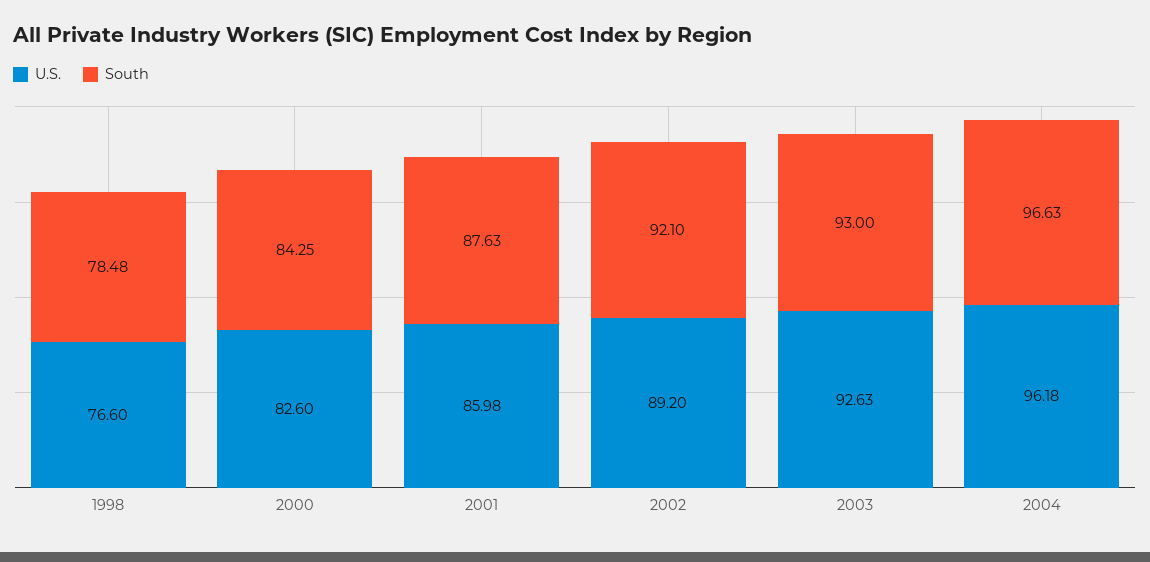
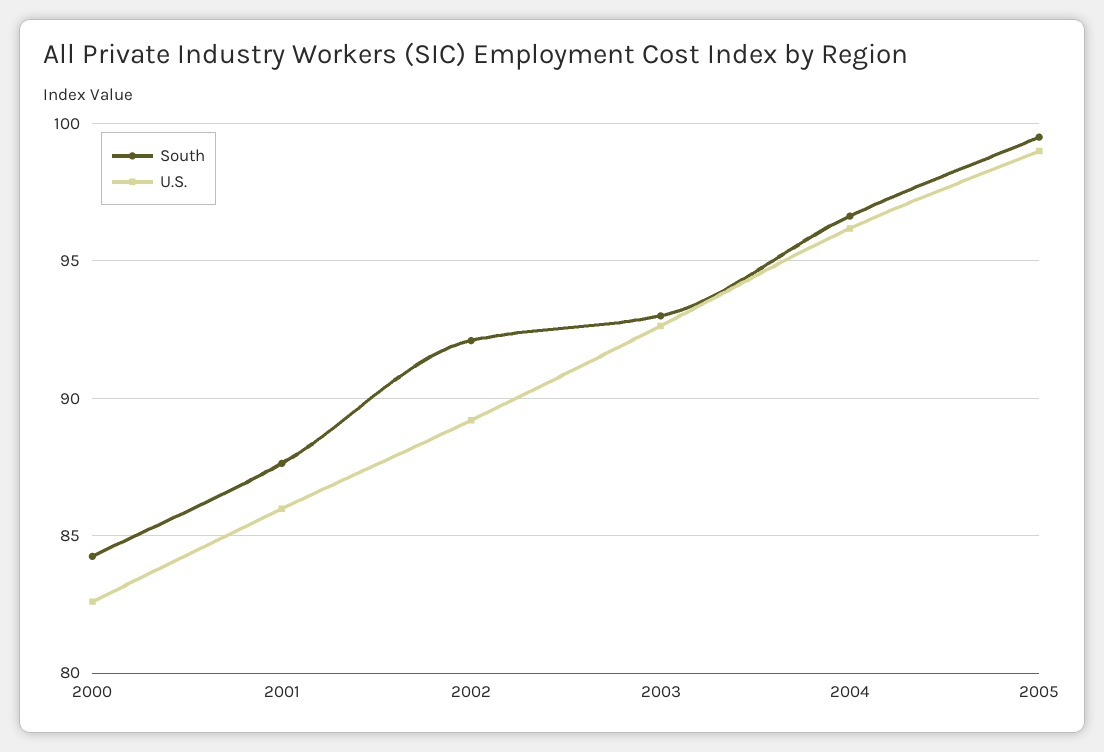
U.S., 1998: 76.6 -> none
South, 1998: 78.48 -> none
South, 2005: none -> 99.5
U.S., 2005: none -> 99

